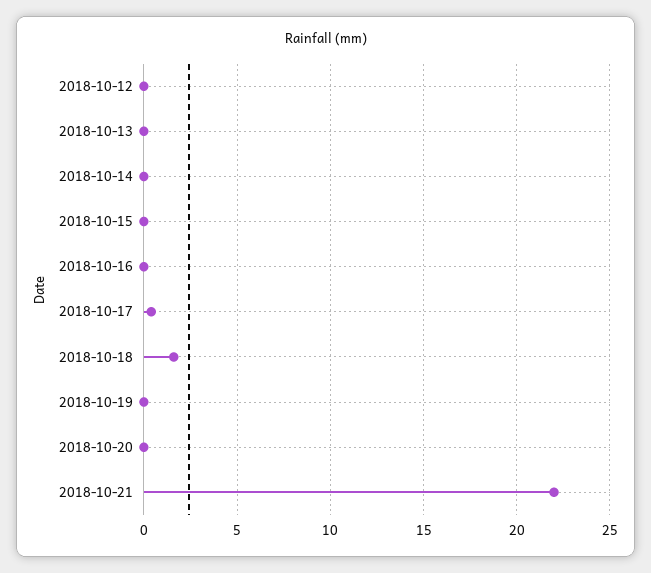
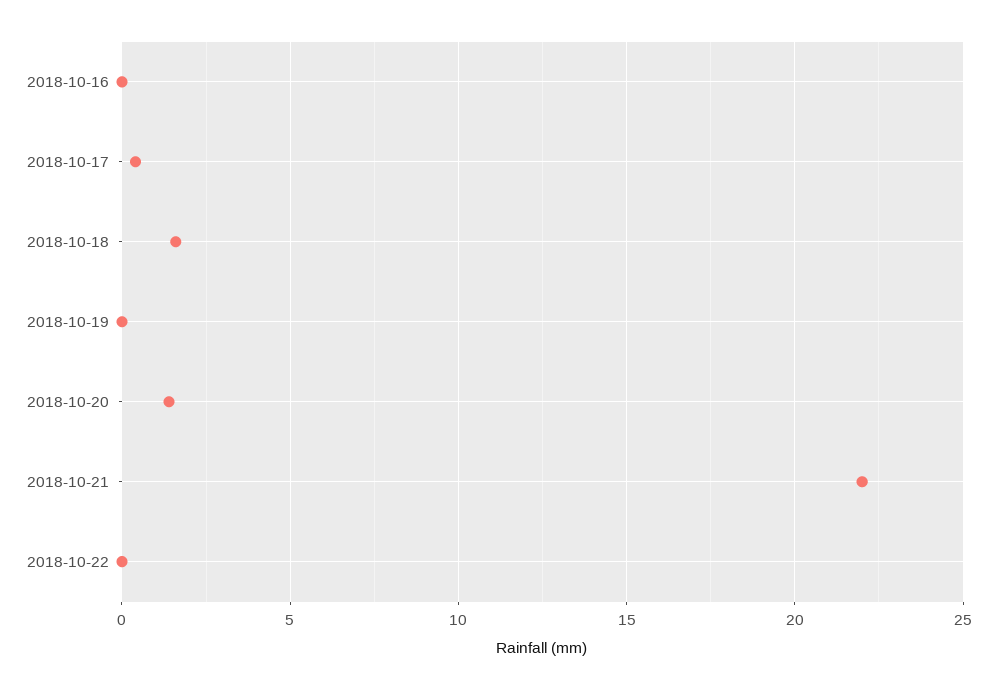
2018-10-12: 0 -> none
2018-10-13: 0 -> none
2018-10-14: 0 -> none
2018-10-15: 0 -> none
2018-10-20: 0 -> 1.5
2018-10-22: none -> 0

